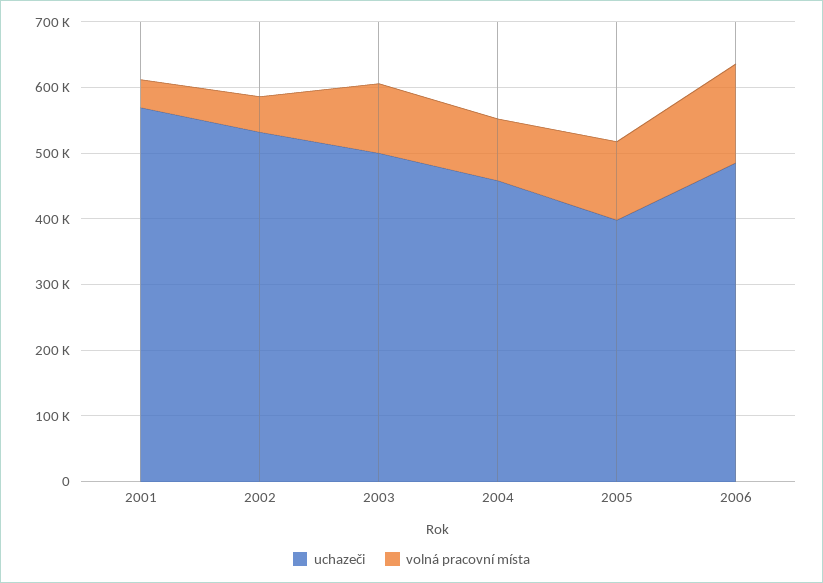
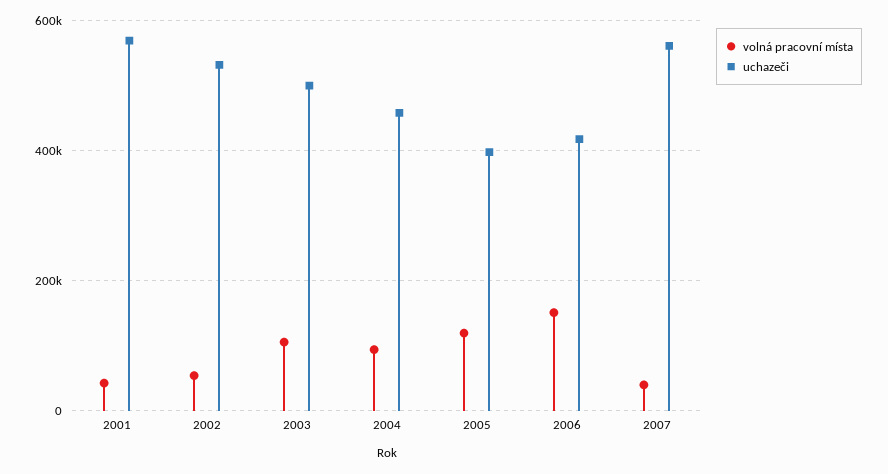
uchazeči, 2006: 480000 -> 420000
volná pracovní místa, 2007: none -> 40000
uchazeči, 2007: none -> 560000

